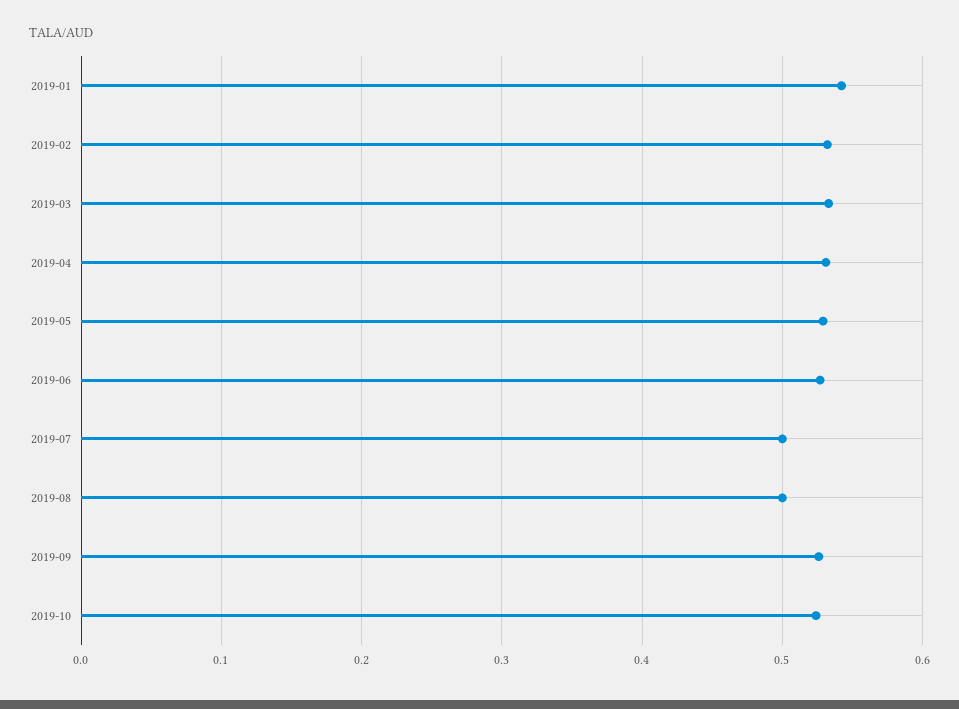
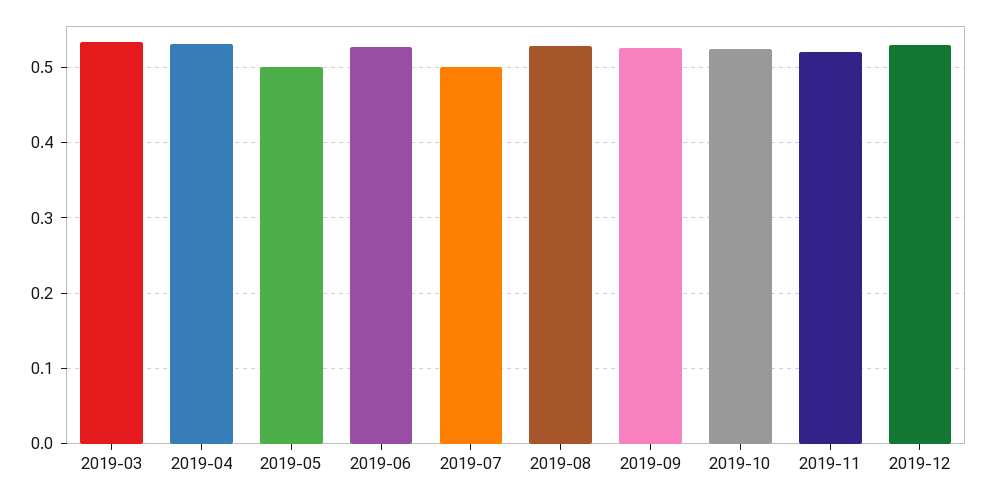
2019-01: 0.54 -> none
2019-02: 0.53 -> none
2019-05: 0.53 -> 0.5
2019-08: 0.5 -> 0.53
2019-11: none -> 0.52
2019-12: none -> 0.53

